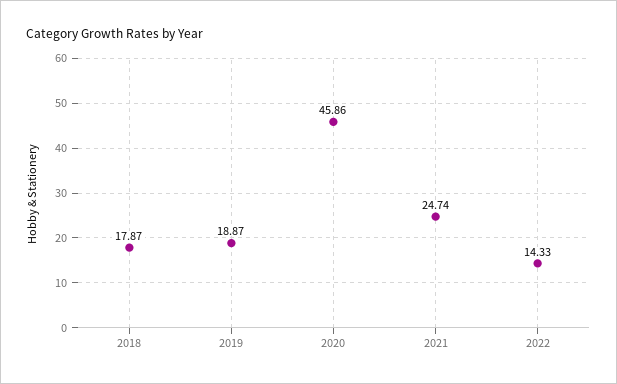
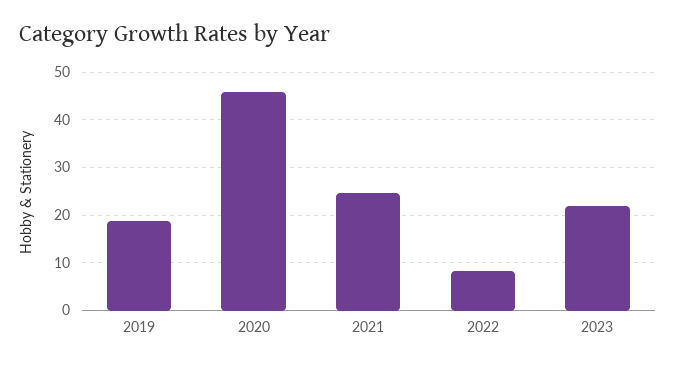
2018: 17.87 -> none
2022: 14.33 -> 8
2023: none -> 22

